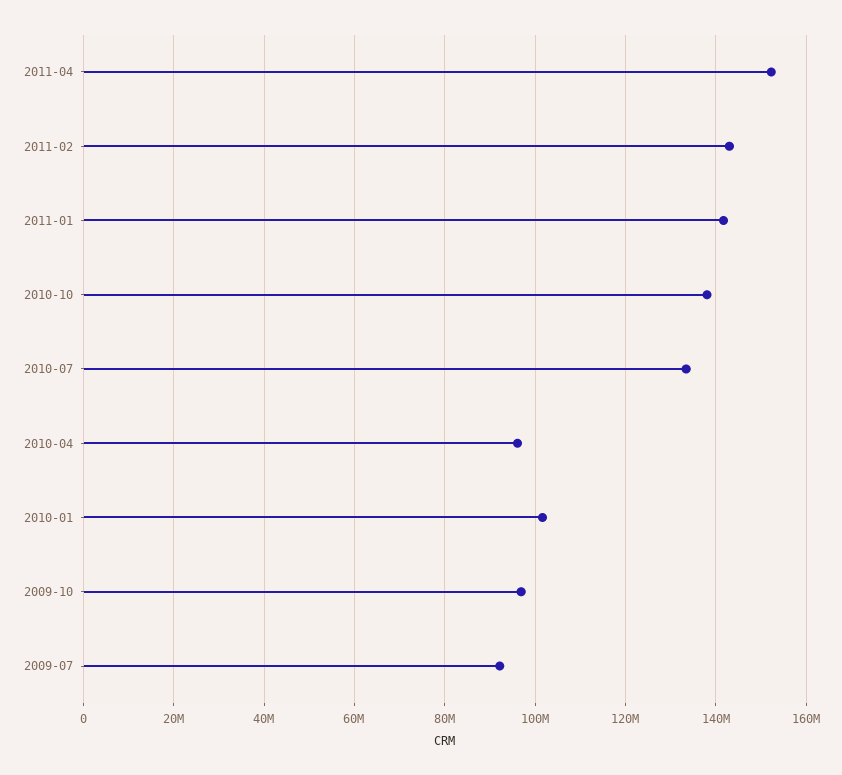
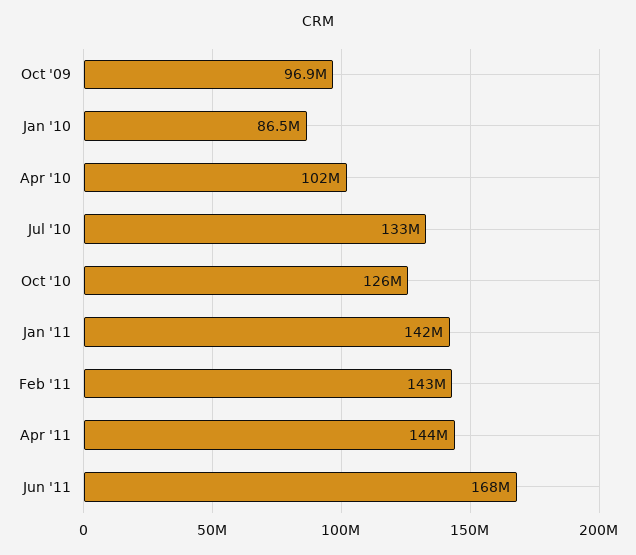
2011-04: 152000000 -> 144000000
2010-10: 138000000 -> 126000000
2010-04: 96000000 -> 102000000
2010-01: 102000000 -> 86500000
2009-07: 92000000 -> none
Jun '11: none -> 168000000

